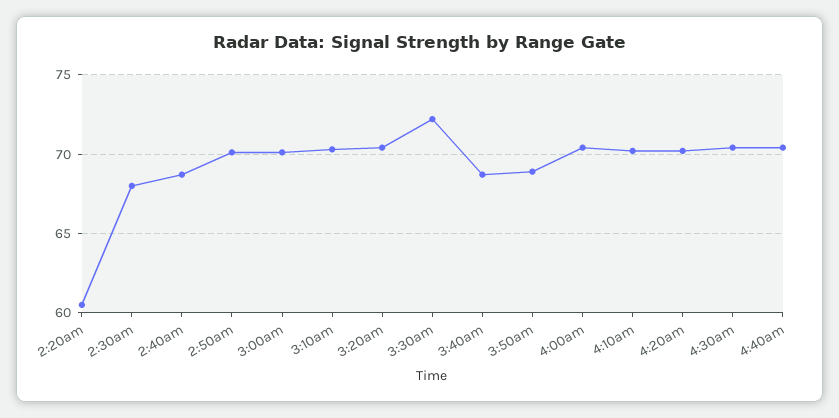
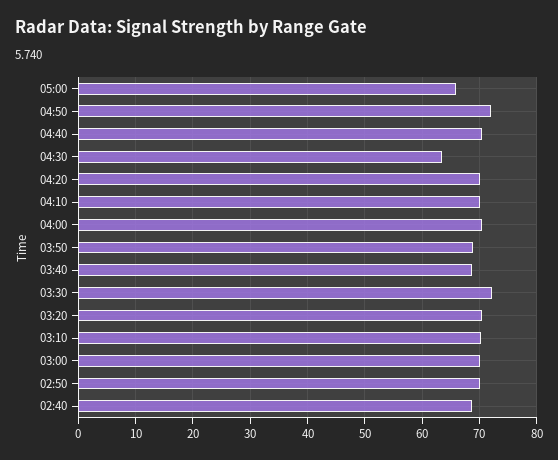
2:20am: 60.5 -> none
2:30am: 68 -> none
4:30am: 70.5 -> 64
05:00: none -> 66
04:50: none -> 72

